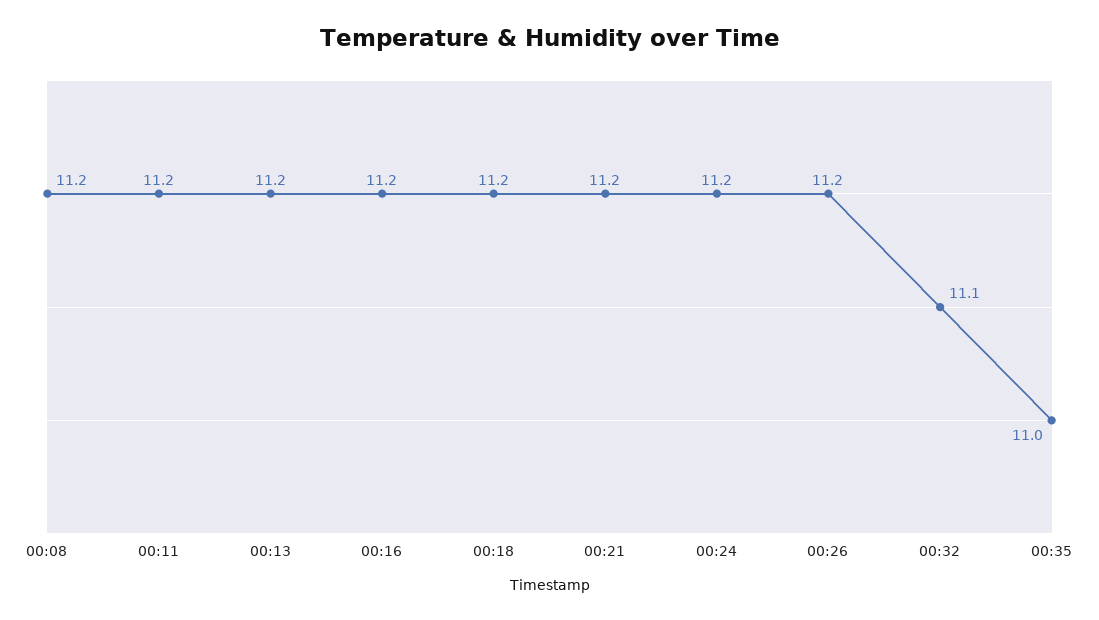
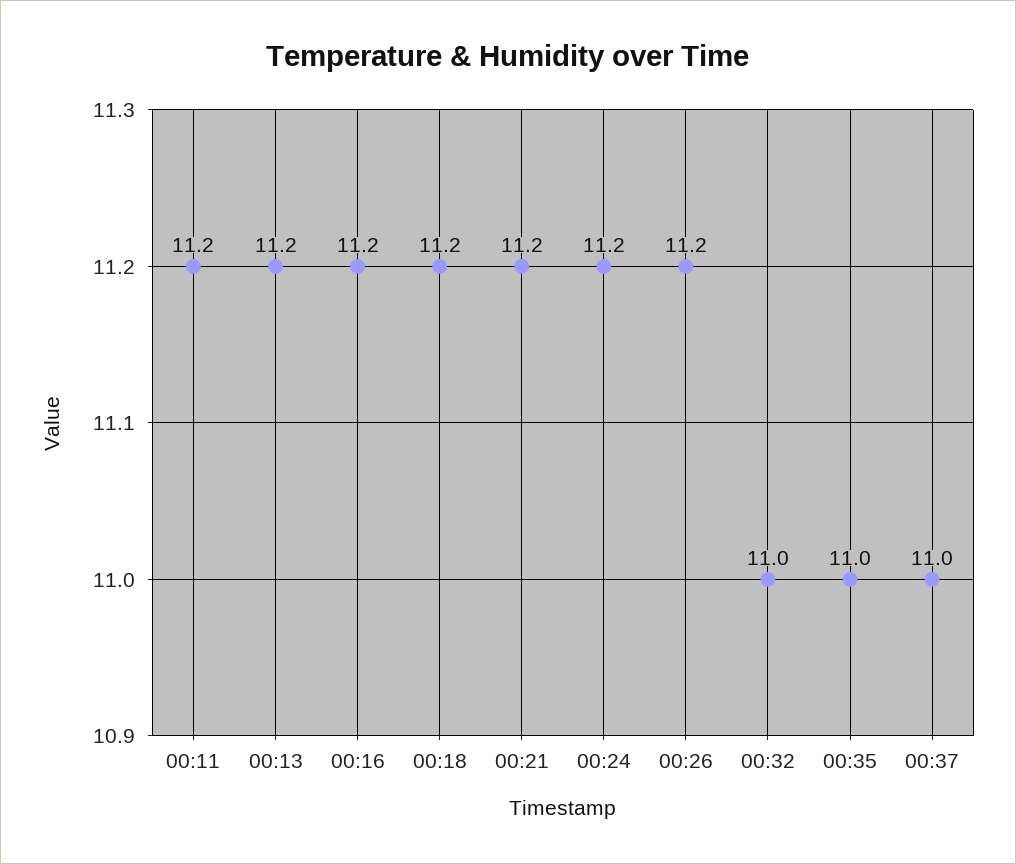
00:08: 11.2 -> none
00:32: 11.1 -> 11
00:37: none -> 11

